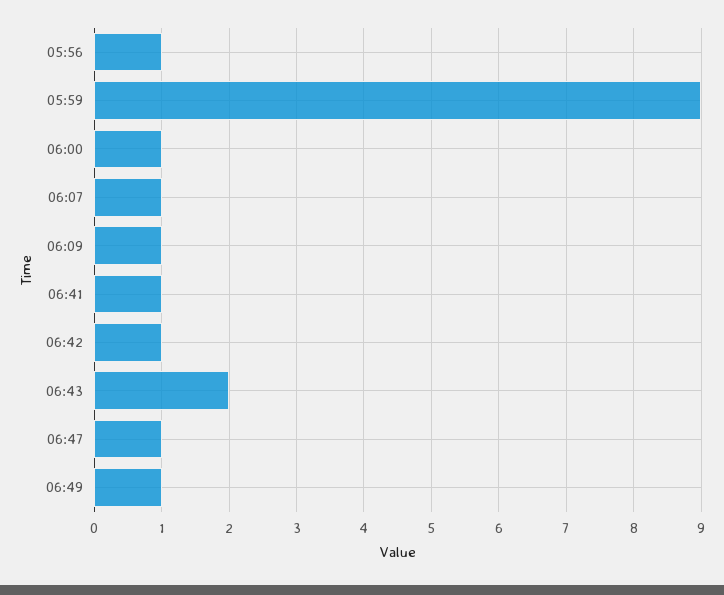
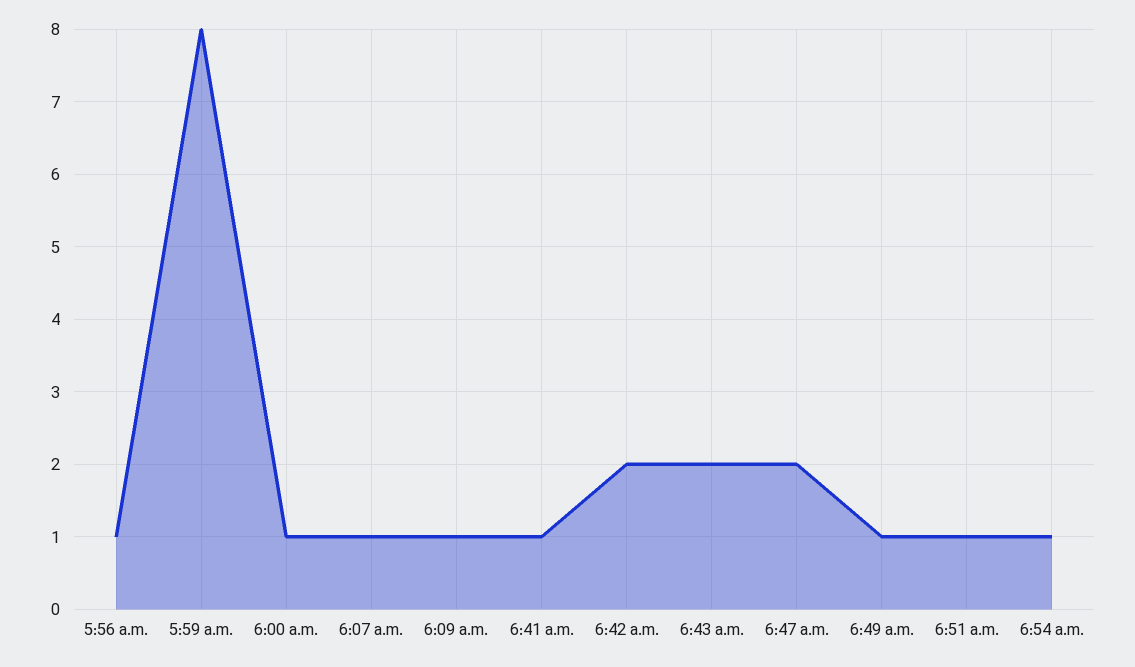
05:59: 9 -> 8
06:42: 1 -> 2
06:47: 1 -> 2
6:51 a.m.: none -> 1
6:54 a.m.: none -> 1

